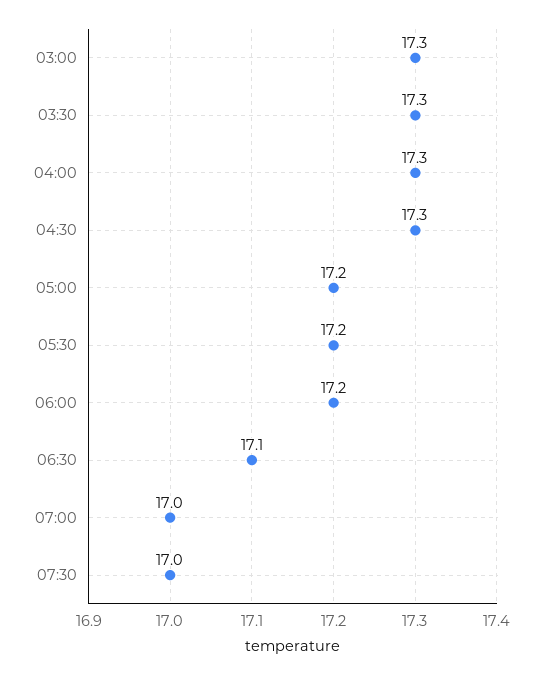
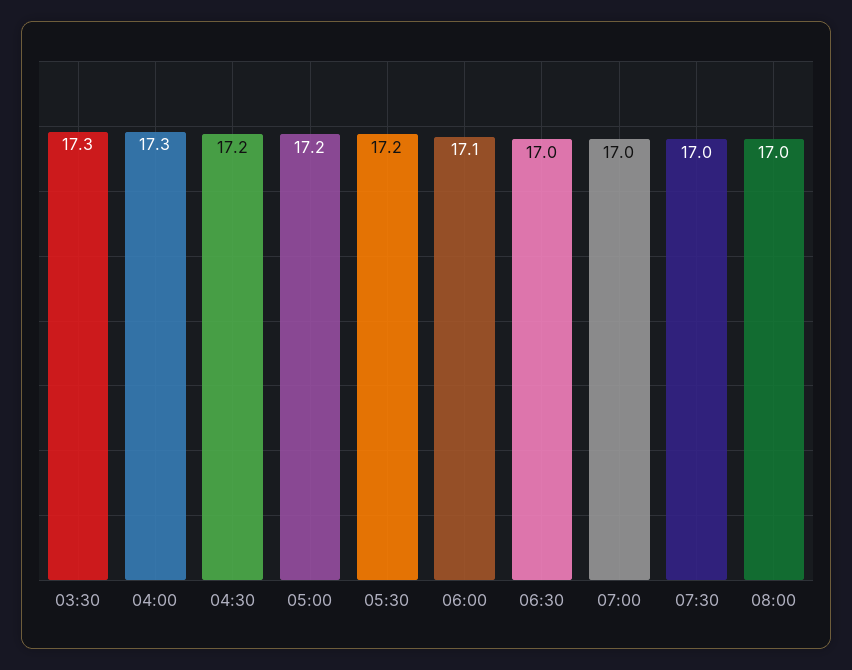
03:00: 17.3 -> none
04:30: 17.3 -> 17.2
06:00: 17.2 -> 17.1
06:30: 17.1 -> 17
08:00: none -> 17

